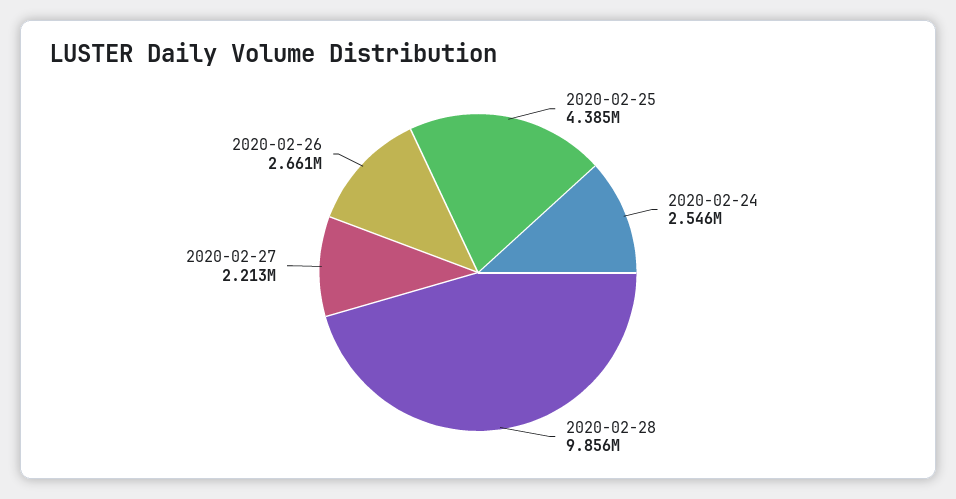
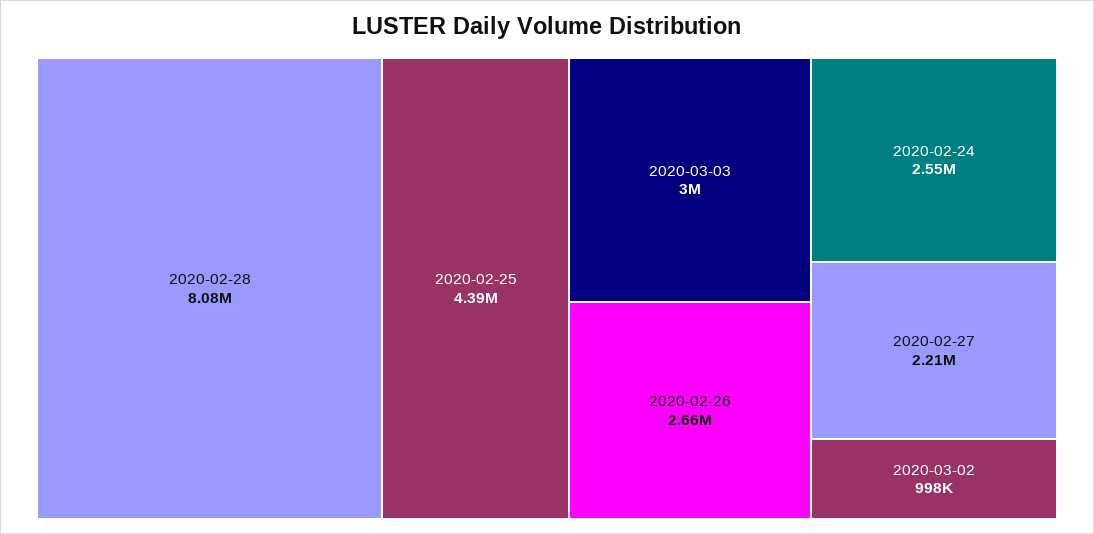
2020-02-28: 9856000 -> 8080000
2020-03-03: none -> 3000000
2020-03-02: none -> 998000

